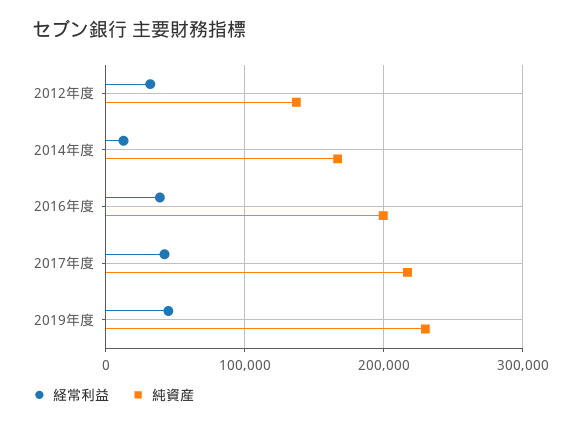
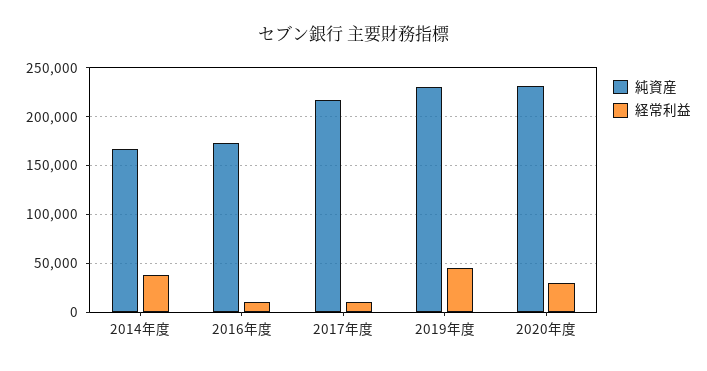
経常利益, 2012年度: 30000 -> none
純資産, 2012年度: 140000 -> none
経常利益, 2014年度: 10000 -> 40000
経常利益, 2016年度: 40000 -> 10000
純資産, 2016年度: 200000 -> 170000
経常利益, 2017年度: 40000 -> 10000
純資産, 2020年度: none -> 230000
経常利益, 2020年度: none -> 30000

